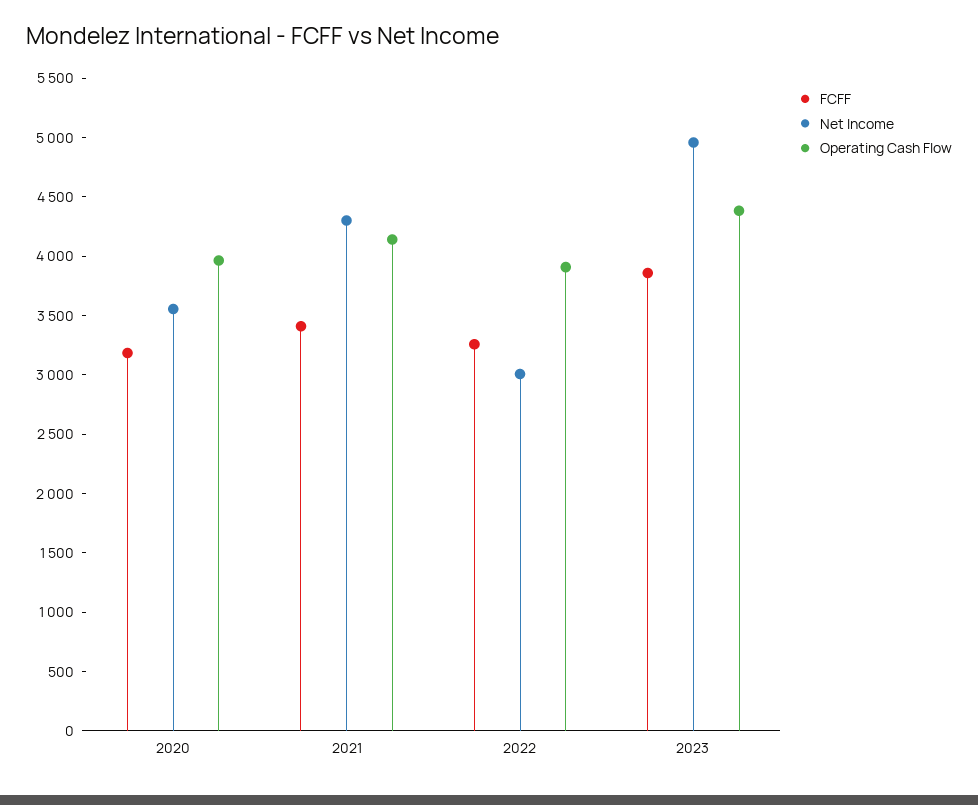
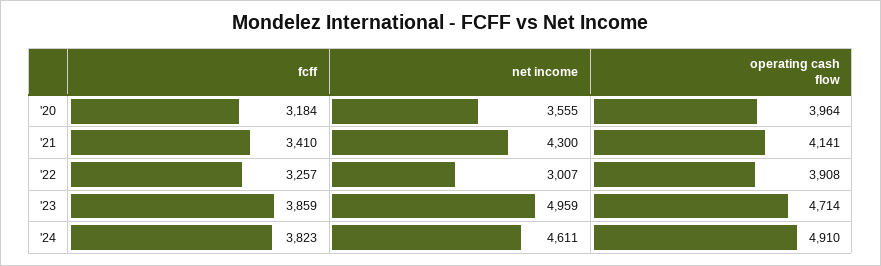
Operating Cash Flow, 2023: 4400 -> 4714
FCFF, '24: none -> 3823
Net Income, '24: none -> 4611
Operating Cash Flow, '24: none -> 4910

